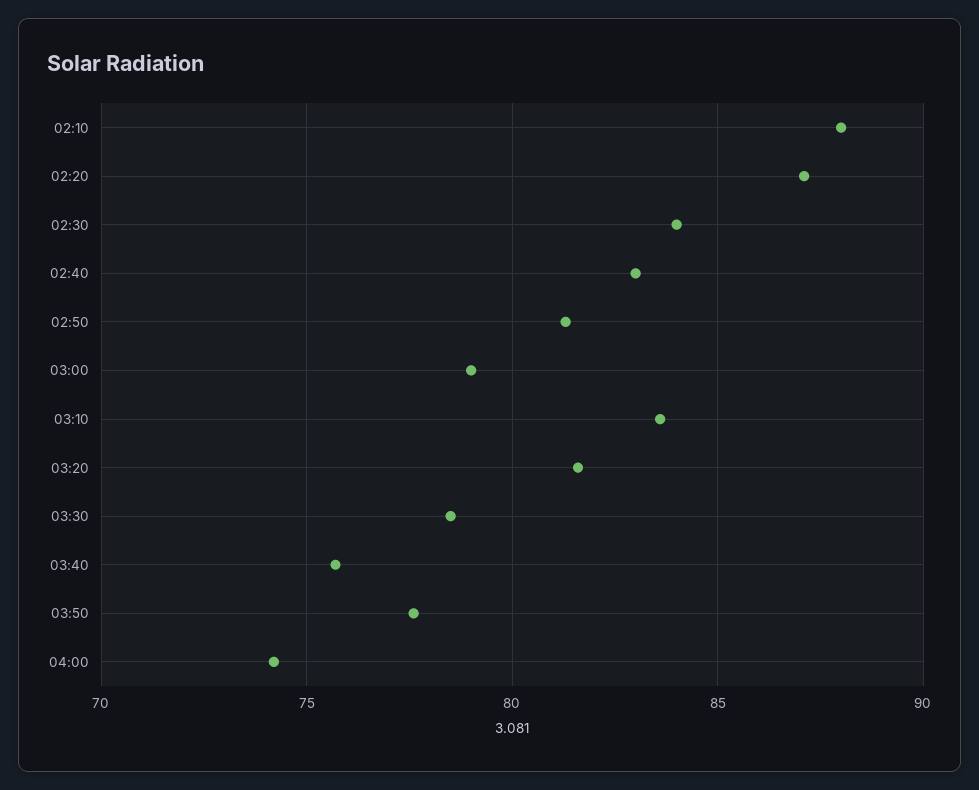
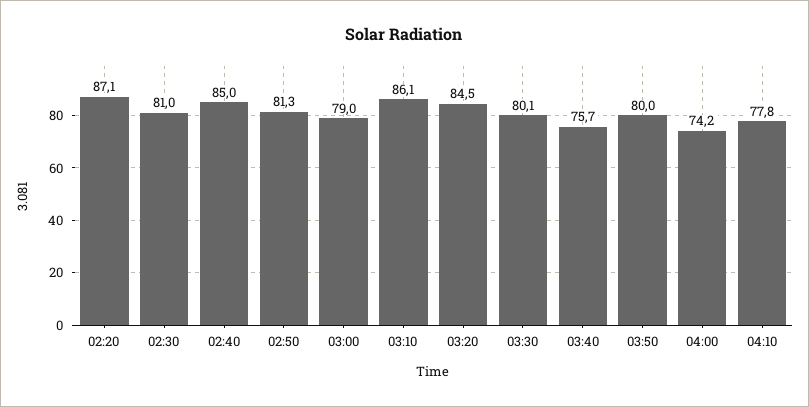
02:10: 88 -> none
02:30: 84 -> 81
02:40: 83 -> 85
03:10: 83.5 -> 86.1
03:20: 81.5 -> 84.5
03:30: 78.5 -> 80.1
03:50: 77.5 -> 80
04:10: none -> 77.8

